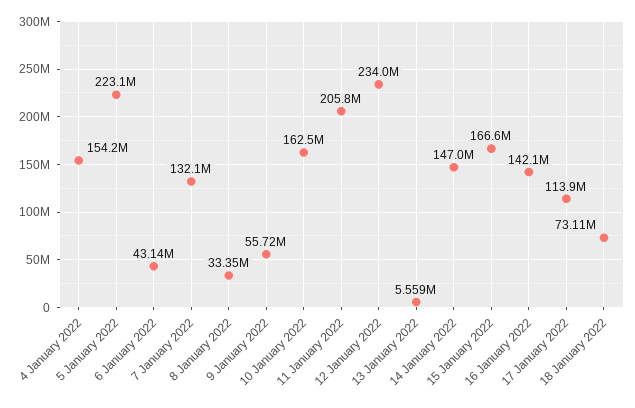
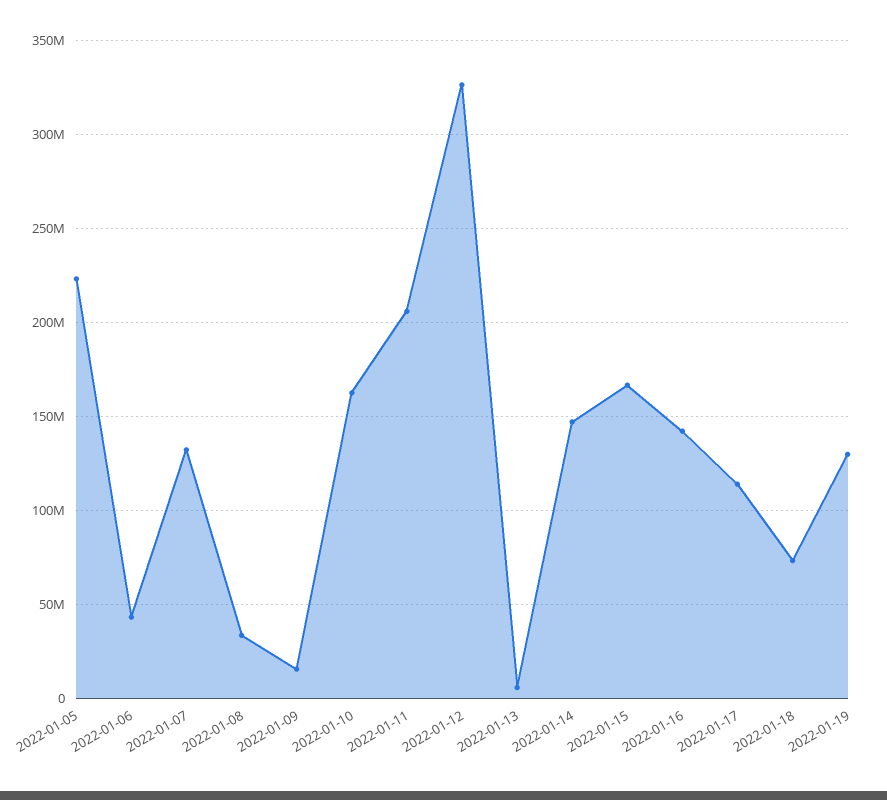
4 January 2022: 154200000 -> none
9 January 2022: 55720000 -> 15000000
12 January 2022: 234000000 -> 325000000
2022-01-19: none -> 130000000

